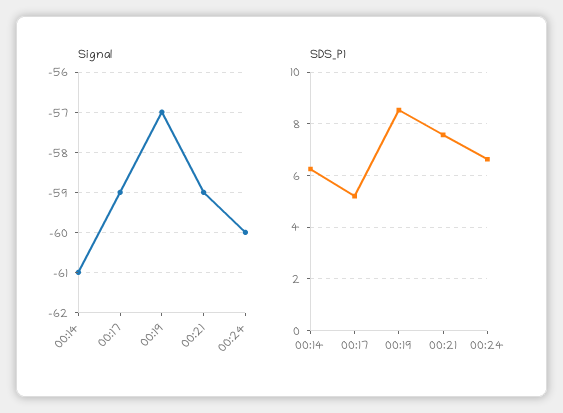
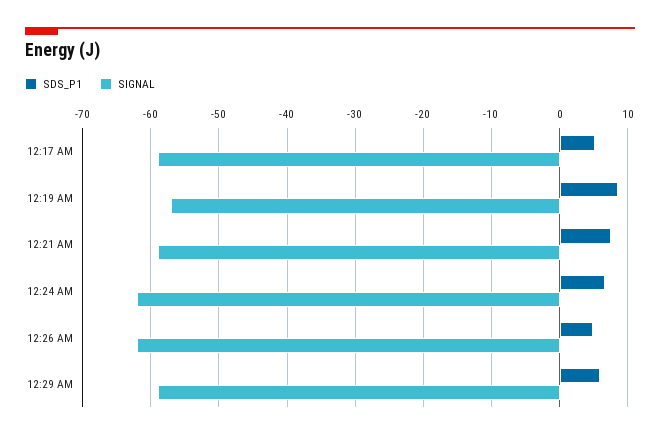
Signal, 00:14: -61 -> none
Signal, 00:24: -60 -> -62
SDS_P1, 00:14: 6.25 -> none
SDS_P1, 12:26 AM: none -> 5
Signal, 12:26 AM: none -> -62
SDS_P1, 12:29 AM: none -> 6
Signal, 12:29 AM: none -> -59

